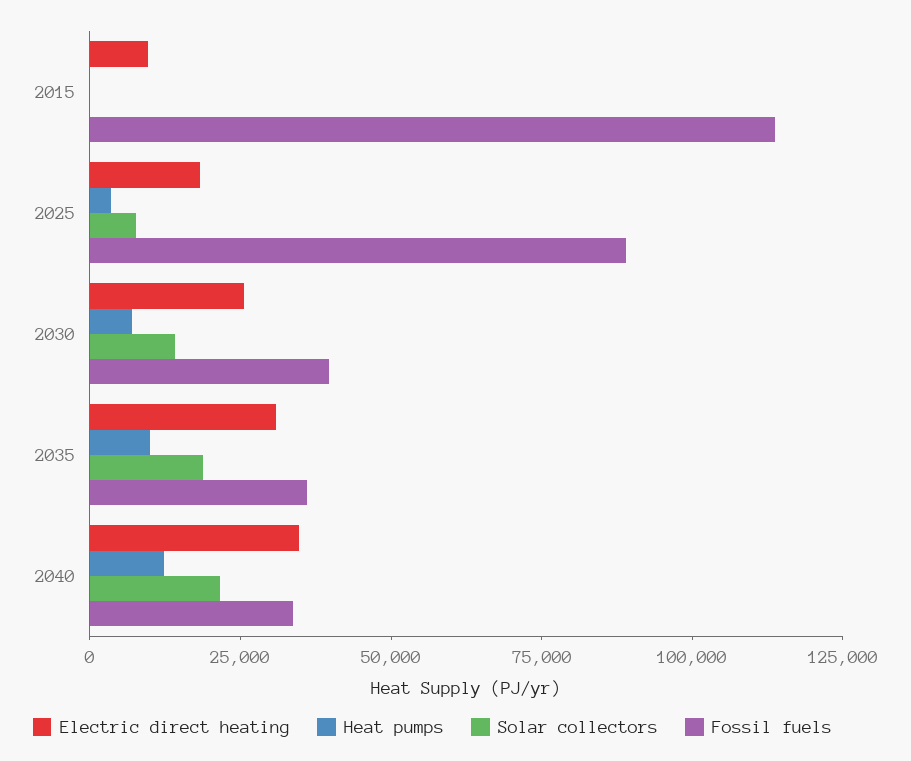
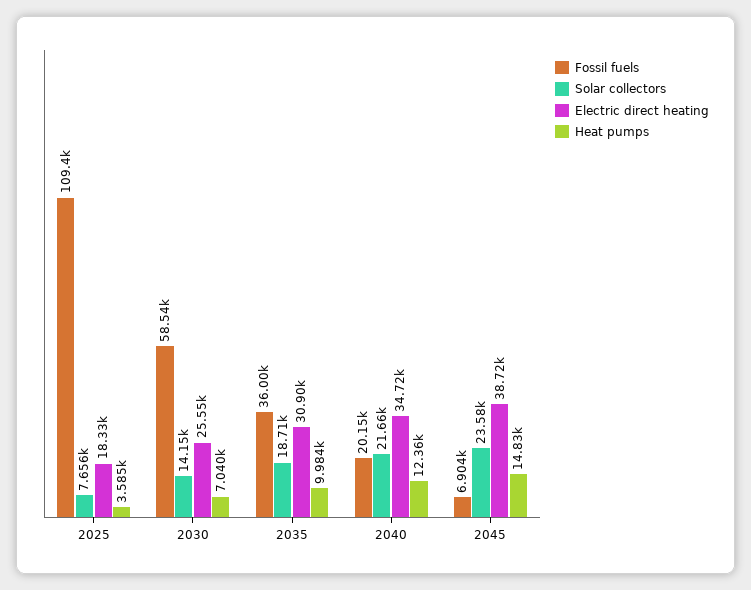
Electric direct heating, 2015: 10000 -> none
Heat pumps, 2015: 0 -> none
Solar collectors, 2015: 0 -> none
Fossil fuels, 2015: 115000 -> none
Fossil fuels, 2025: 90000 -> 109400
Fossil fuels, 2030: 40000 -> 58540
Fossil fuels, 2040: 35000 -> 20150
Fossil fuels, 2045: none -> 6904
Solar collectors, 2045: none -> 23580
Electric direct heating, 2045: none -> 38720
Heat pumps, 2045: none -> 14830

